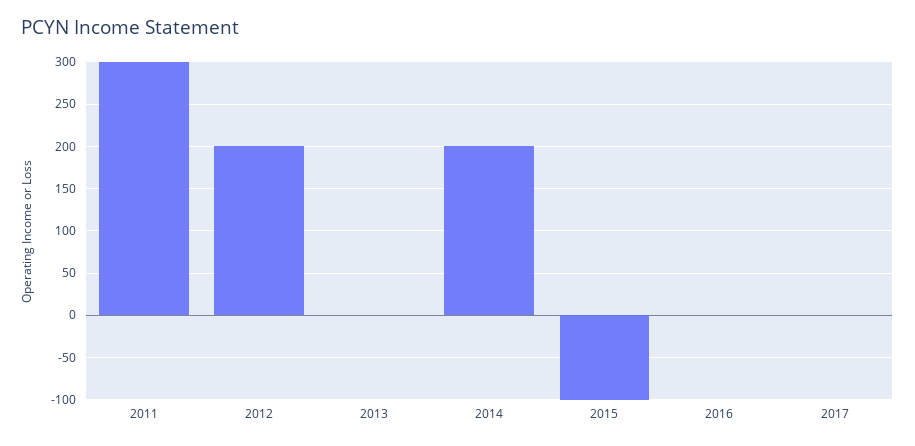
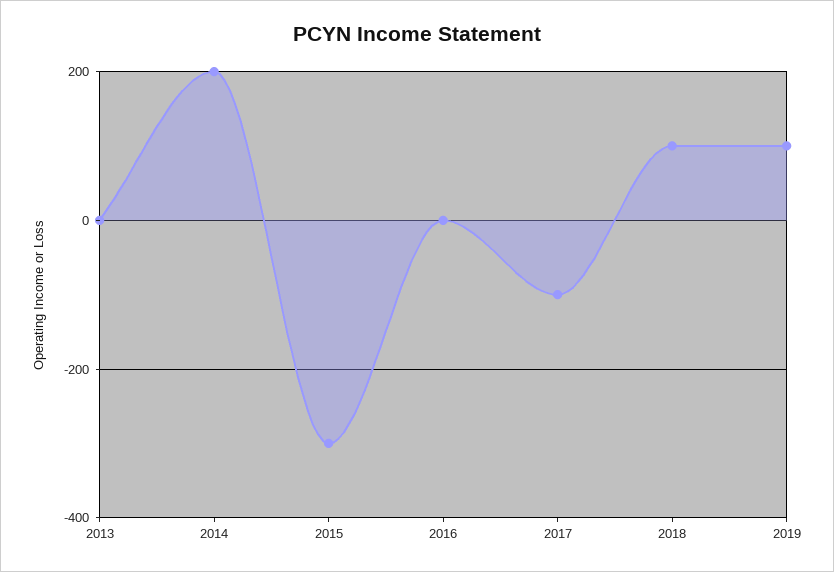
2011: 300 -> none
2012: 200 -> none
2015: -100 -> -300
2017: 0 -> -100
2018: none -> 100
2019: none -> 100

